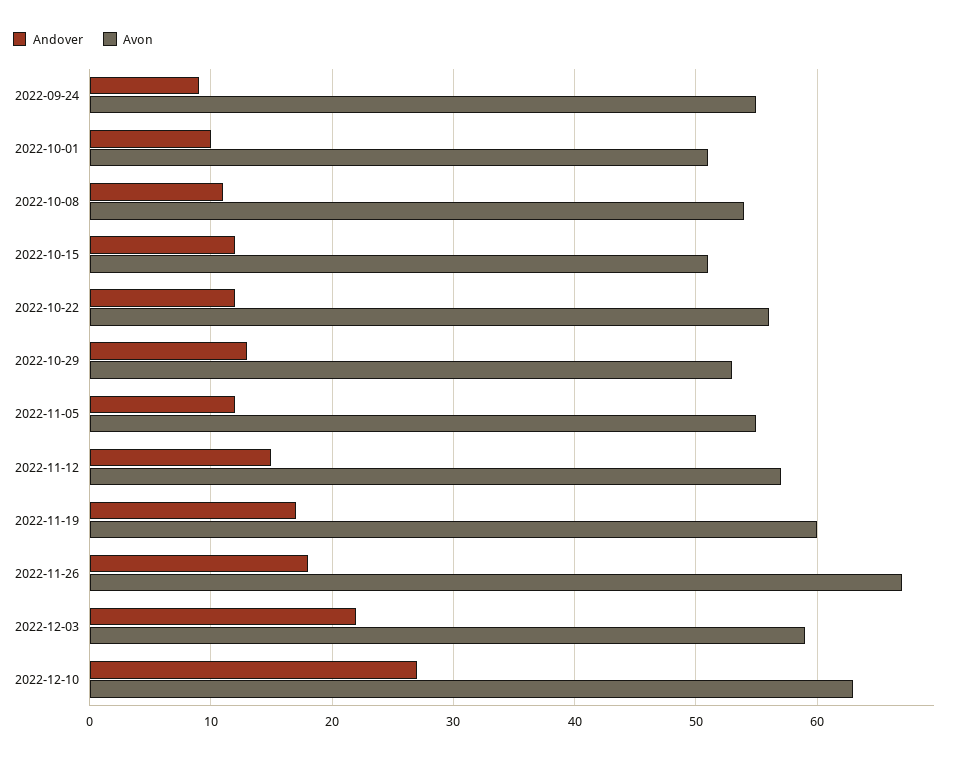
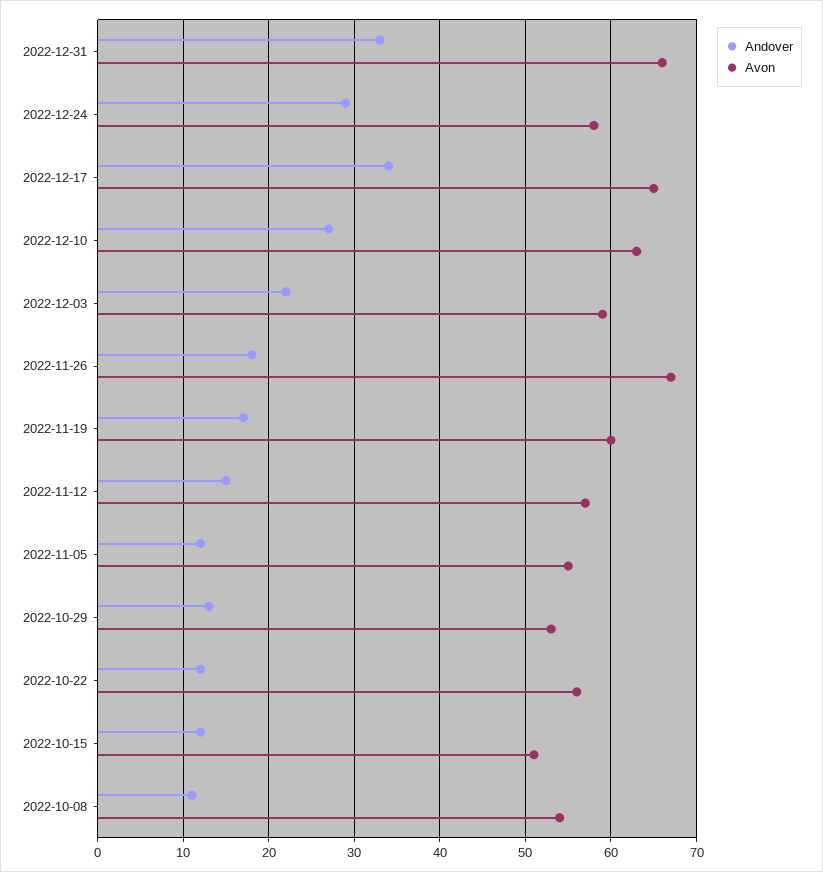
Andover, 2022-09-24: 9 -> none
Avon, 2022-09-24: 55 -> none
Andover, 2022-10-01: 10 -> none
Avon, 2022-10-01: 51 -> none
Andover, 2022-12-31: none -> 33
Avon, 2022-12-31: none -> 66
Andover, 2022-12-24: none -> 29
Avon, 2022-12-24: none -> 58
Andover, 2022-12-17: none -> 34
Avon, 2022-12-17: none -> 65

